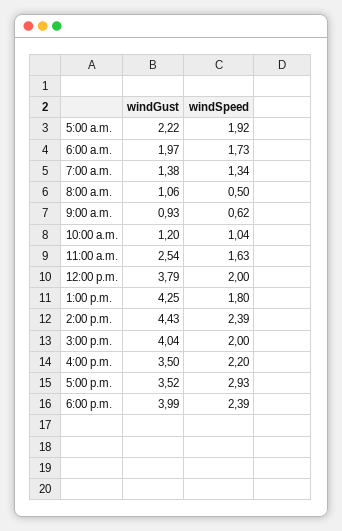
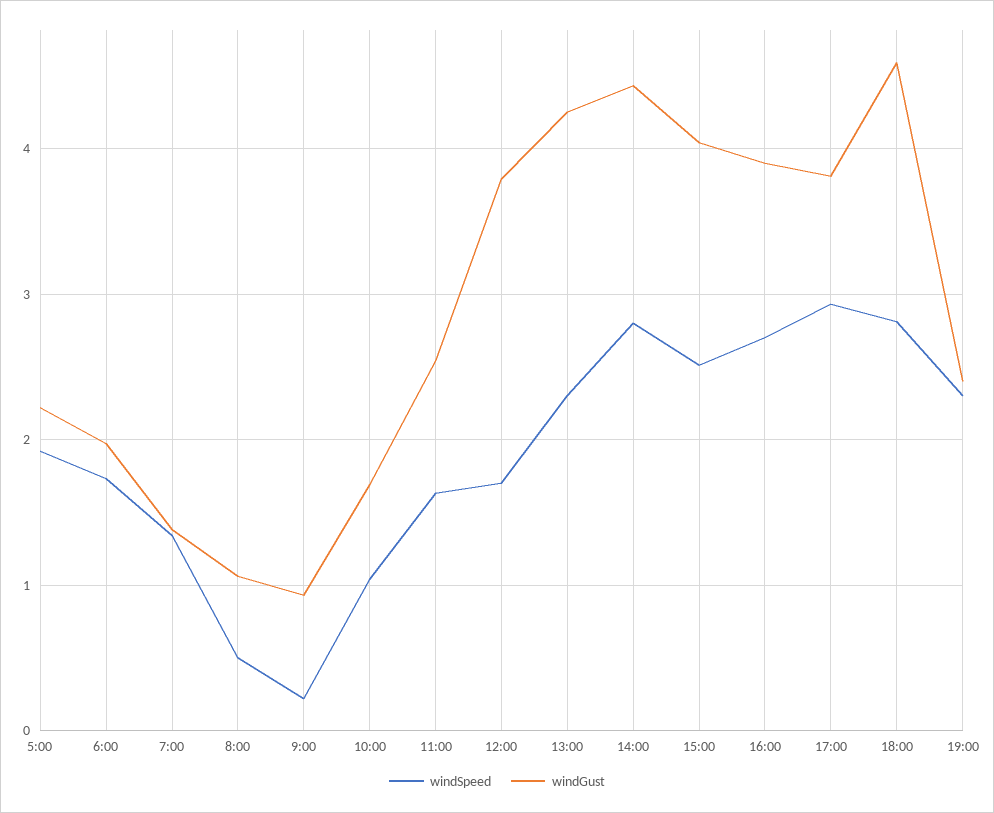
windSpeed, 9:00 a.m.: 0.62 -> 0.2
windGust, 10:00 a.m.: 1.2 -> 1.7
windSpeed, 12:00 p.m.: 2 -> 1.7
windSpeed, 1:00 p.m.: 1.8 -> 2.3
windSpeed, 2:00 p.m.: 2.39 -> 2.8
windSpeed, 3:00 p.m.: 2 -> 2.5
windGust, 4:00 p.m.: 3.5 -> 3.9
windSpeed, 4:00 p.m.: 2.2 -> 2.7
windGust, 5:00 p.m.: 3.52 -> 3.8
windGust, 6:00 p.m.: 3.99 -> 4.6
windSpeed, 6:00 p.m.: 2.39 -> 2.8
windSpeed, 19:00: none -> 2.3
windGust, 19:00: none -> 2.4

